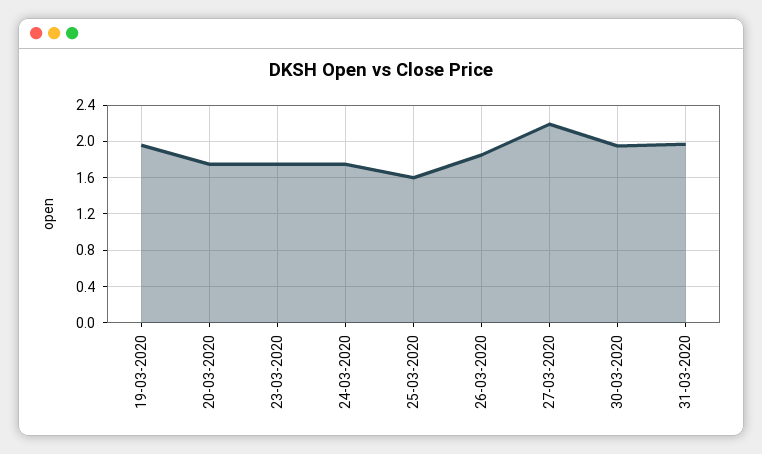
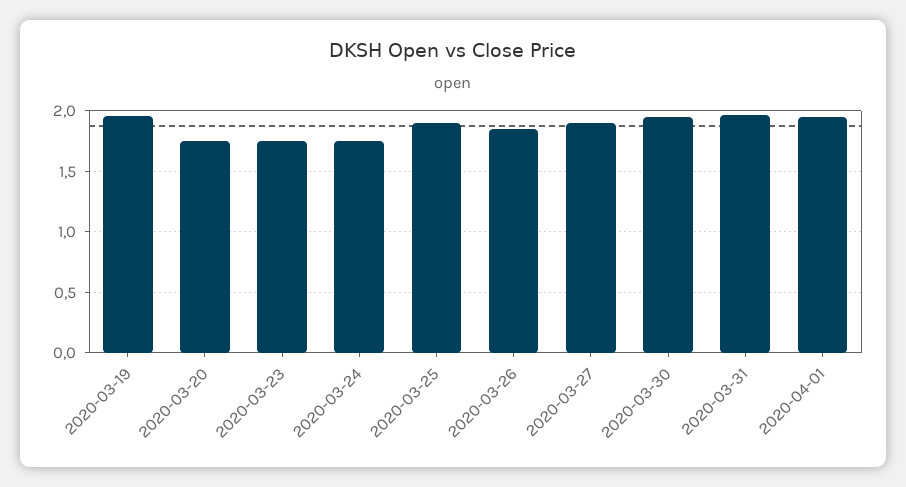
25-03-2020: 1.6 -> 1.9
27-03-2020: 2.2 -> 1.9
2020-04-01: none -> 1.95

